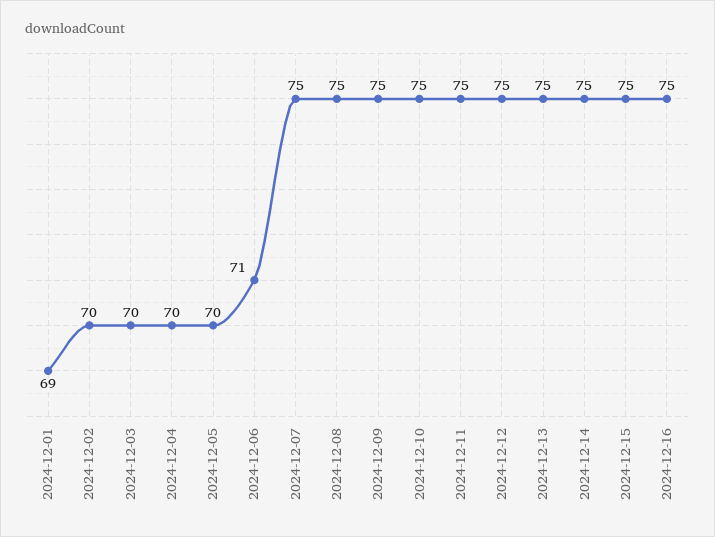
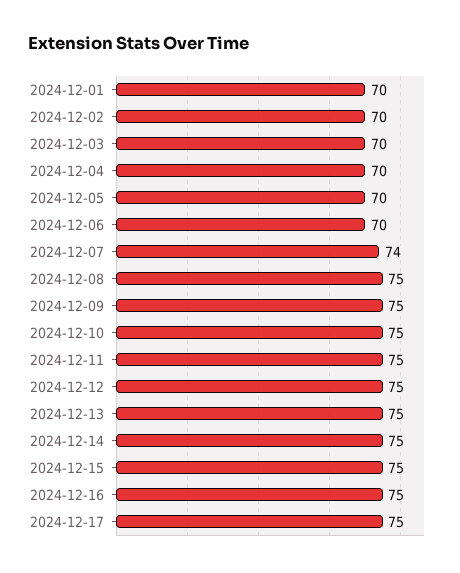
2024-12-01: 69 -> 70
2024-12-06: 71 -> 70
2024-12-07: 75 -> 74
2024-12-17: none -> 75

